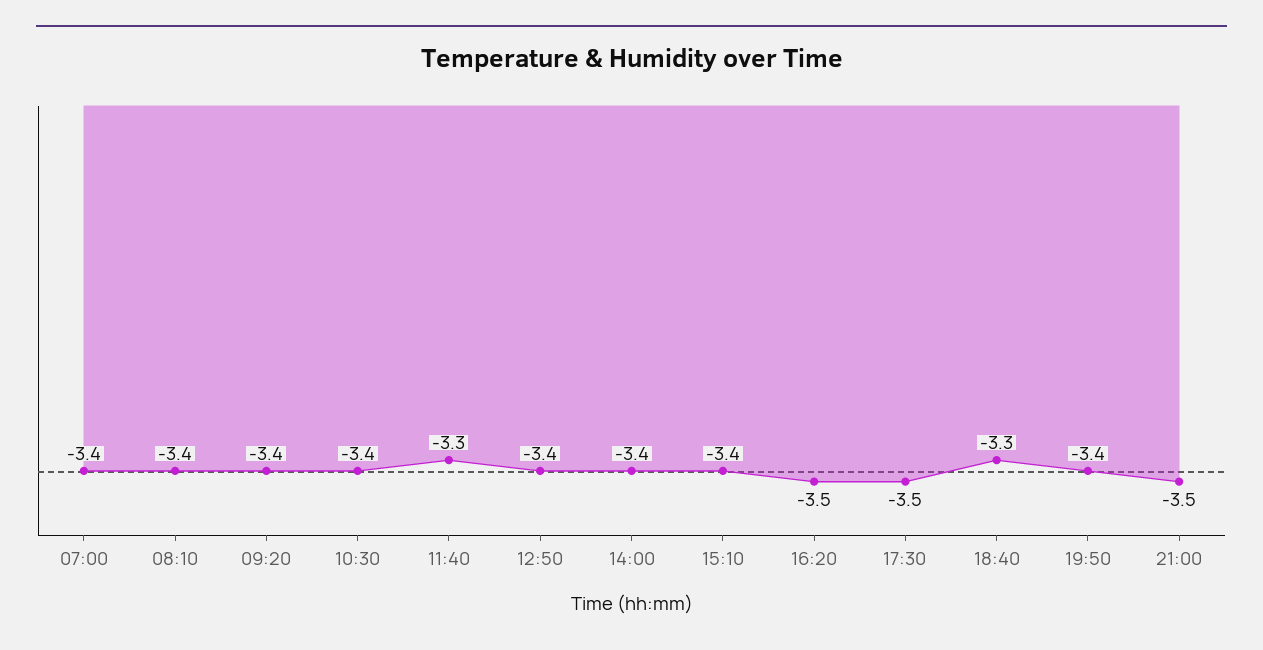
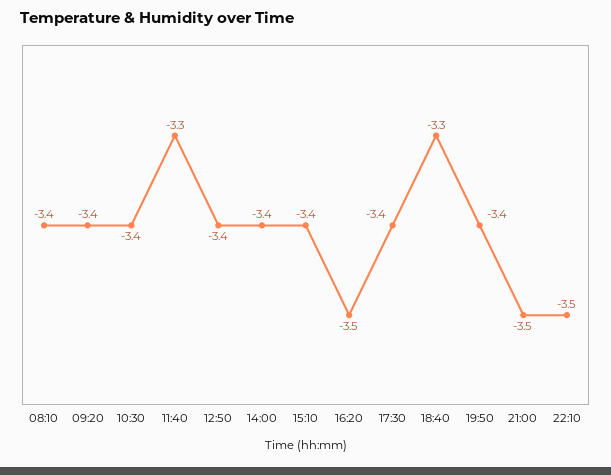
07:00: -3.4 -> none
17:30: -3.5 -> -3.4
22:10: none -> -3.5

